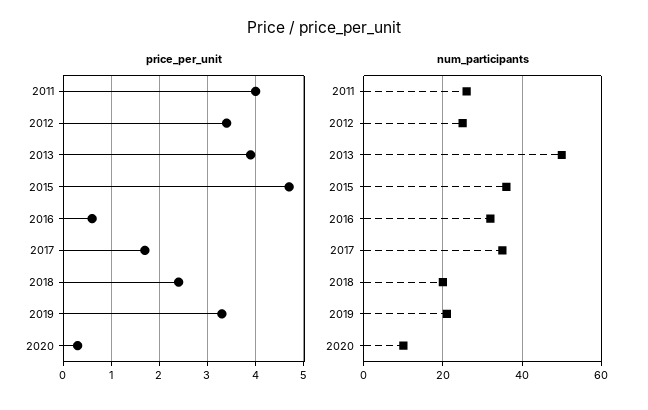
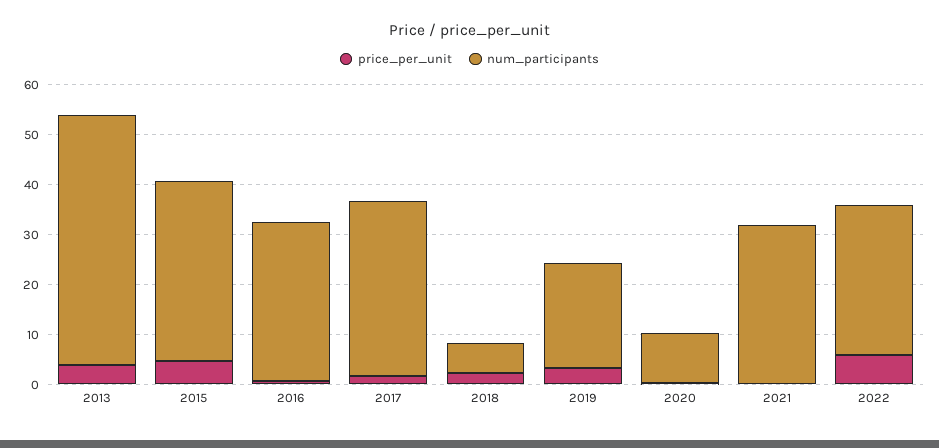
price_per_unit, 2011: 4 -> none
price_per_unit, 2012: 3.5 -> none
num_participants, 2011: 25 -> none
num_participants, 2012: 25 -> none
num_participants, 2018: 20 -> 6
price_per_unit, 2021: none -> 0
num_participants, 2021: none -> 32
price_per_unit, 2022: none -> 6
num_participants, 2022: none -> 30

